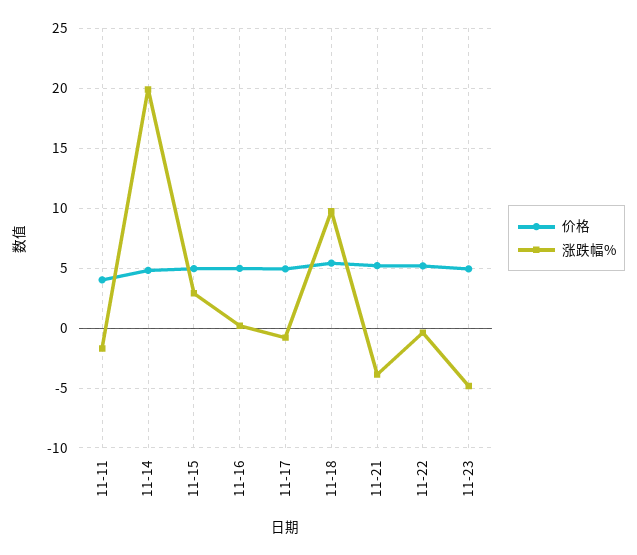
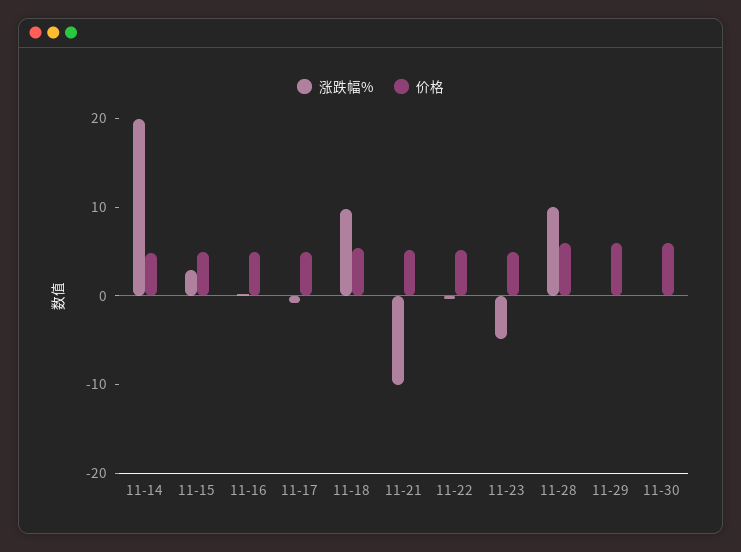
价格, 11-11: 4 -> none
涨跌幅%, 11-11: -2 -> none
涨跌幅%, 11-21: -4 -> -10
涨跌幅%, 11-28: none -> 10
价格, 11-28: none -> 6
涨跌幅%, 11-29: none -> 0
价格, 11-29: none -> 6
涨跌幅%, 11-30: none -> 0
价格, 11-30: none -> 6

